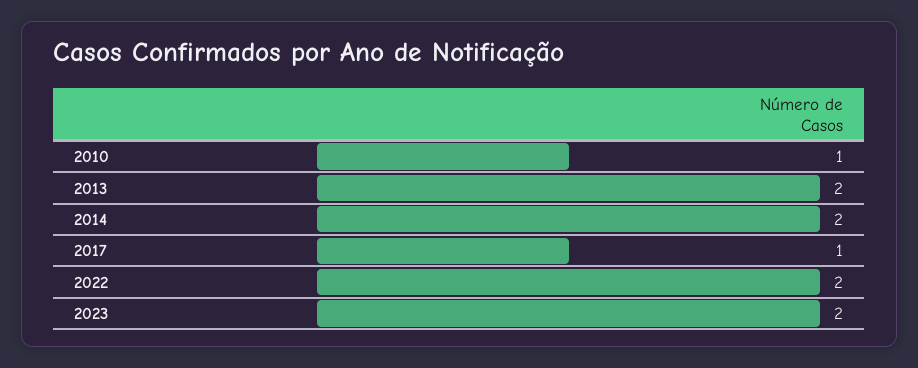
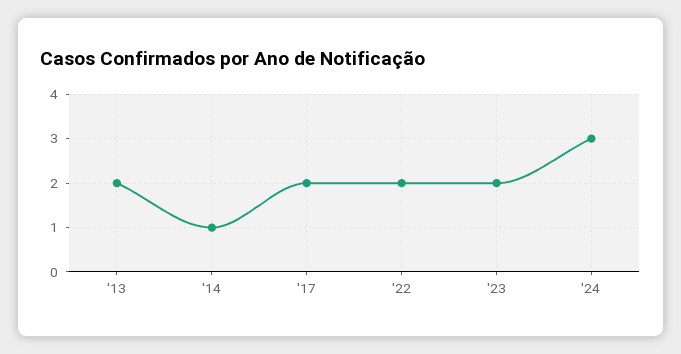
2010: 1 -> none
2014: 2 -> 1
2017: 1 -> 2
'24: none -> 3

